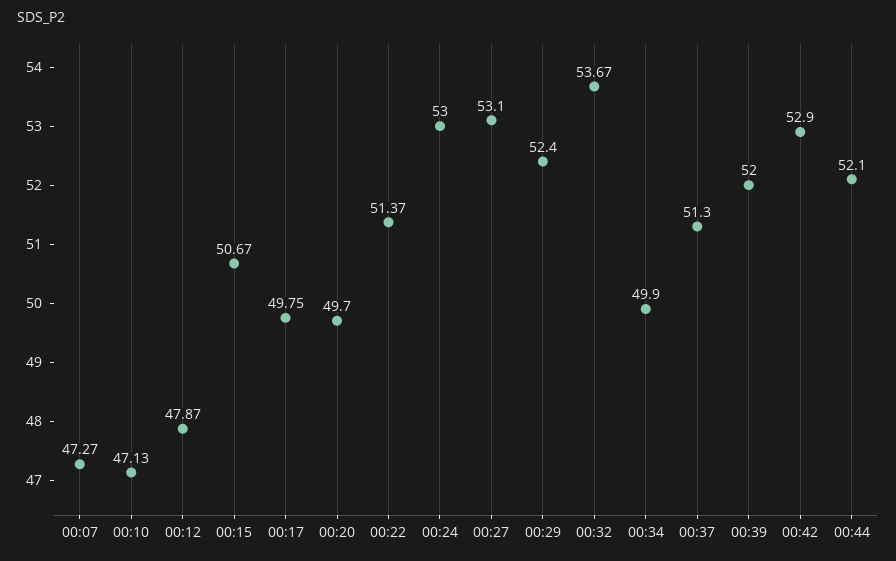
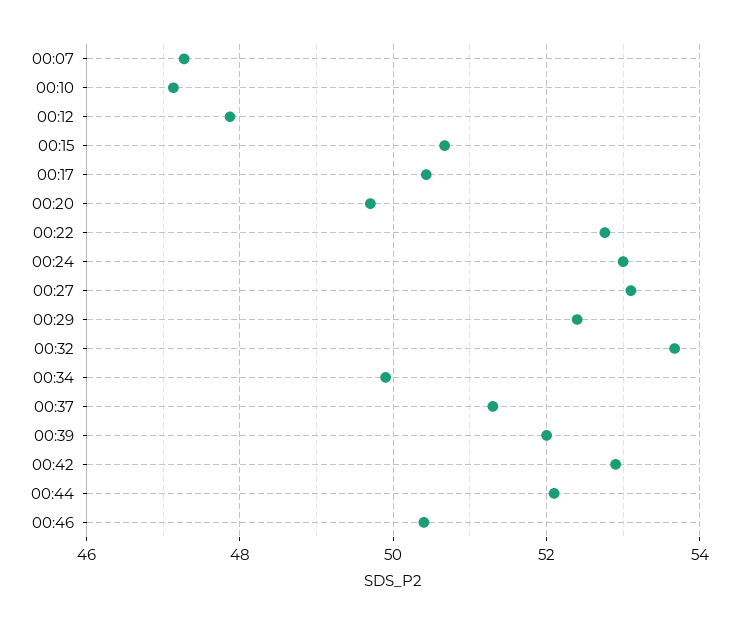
00:17: 49.75 -> 50.4
00:22: 51.37 -> 52.8
00:46: none -> 50.4

